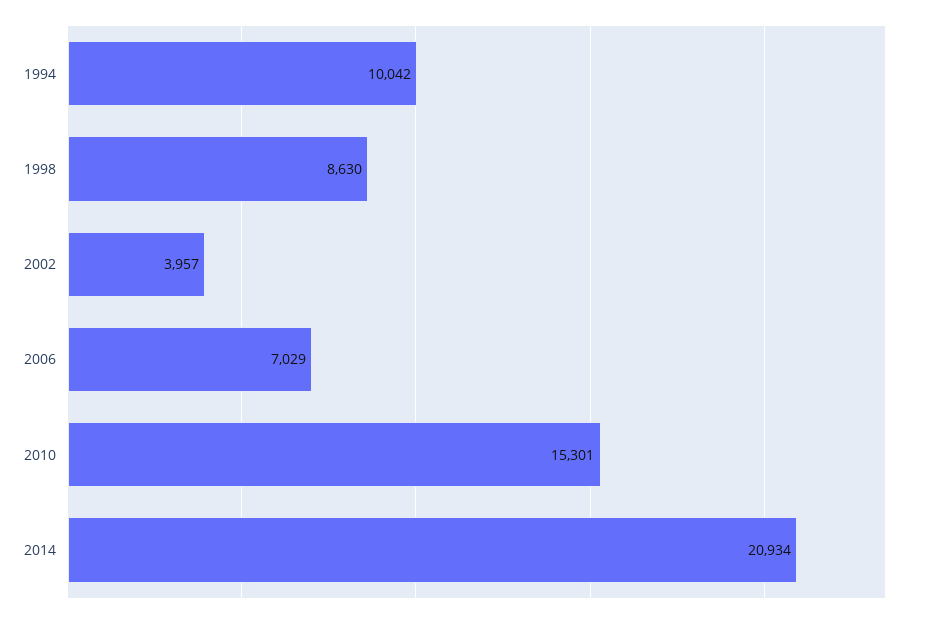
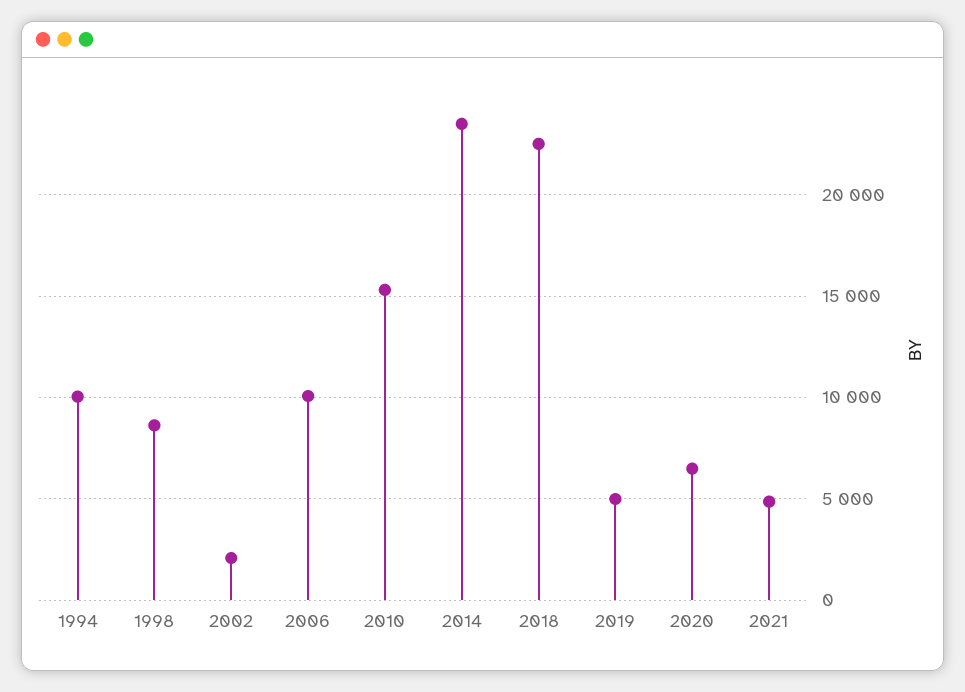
2002: 3957 -> 2000
2006: 7029 -> 10000
2014: 20934 -> 23500
2018: none -> 22500
2019: none -> 5000
2020: none -> 6500
2021: none -> 5000

